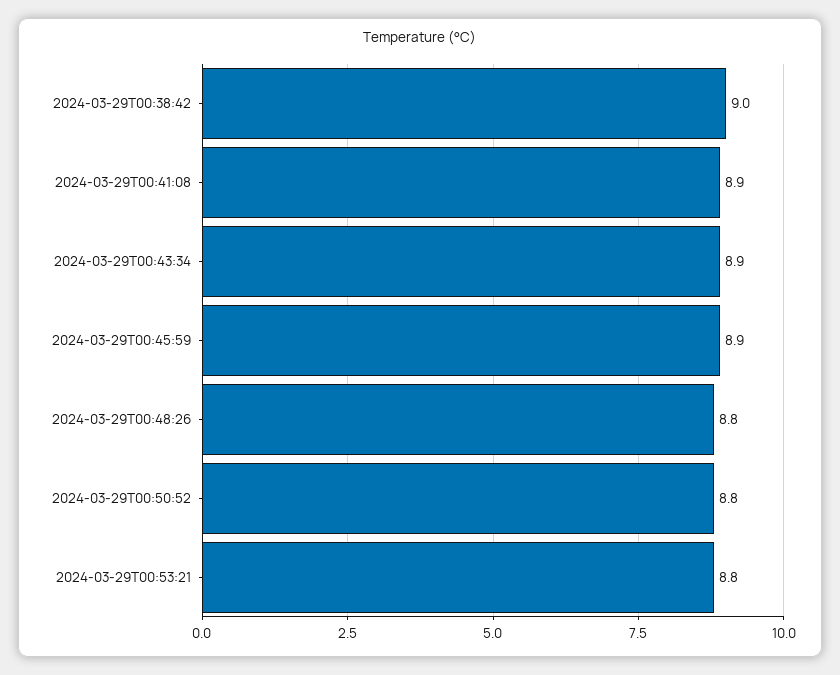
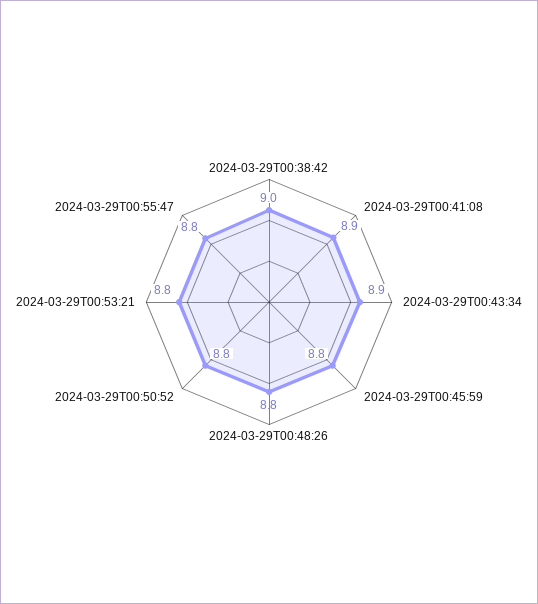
2024-03-29T00:45:59: 8.9 -> 8.8
2024-03-29T00:55:47: none -> 8.8

